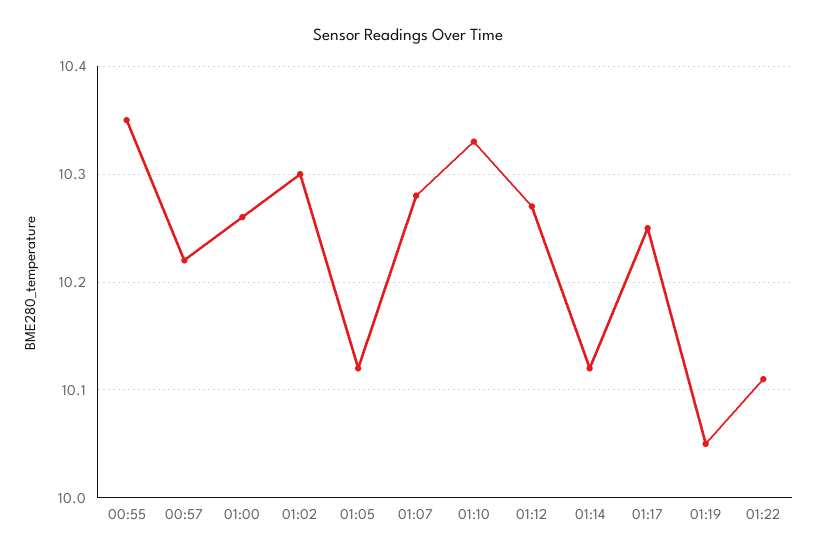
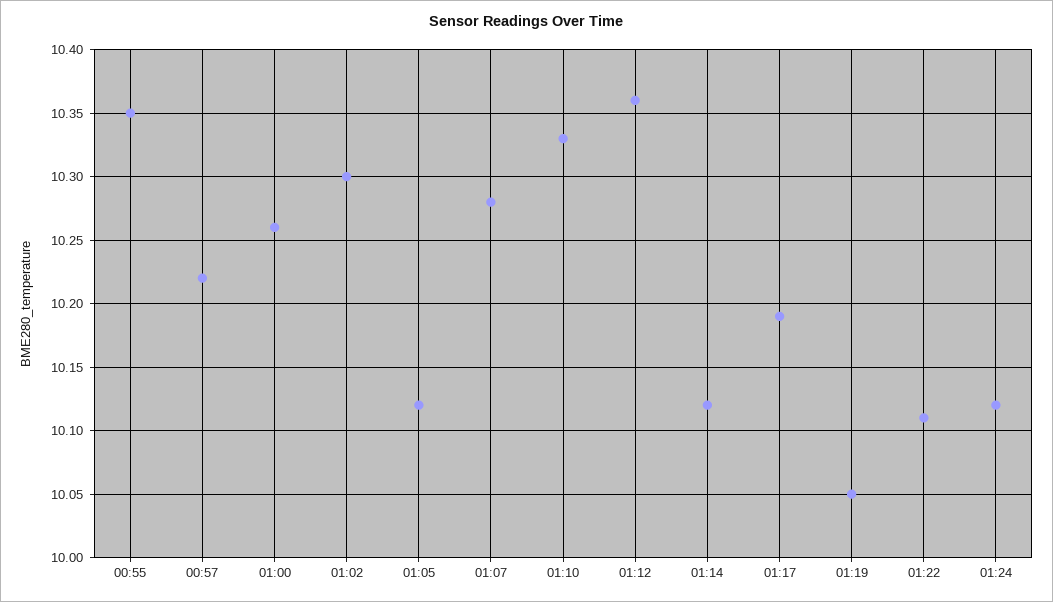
01:12: 10.27 -> 10.36
01:17: 10.25 -> 10.19
01:24: none -> 10.12

